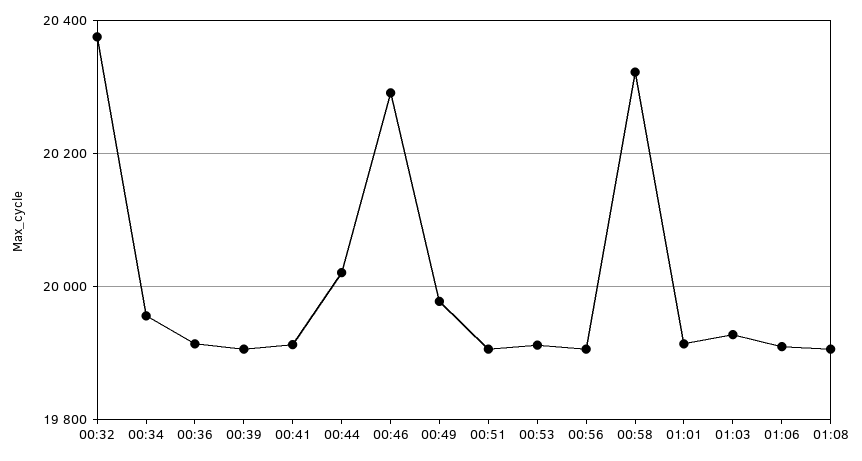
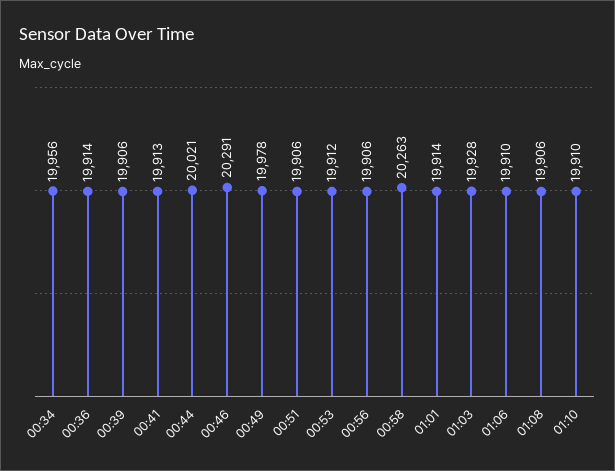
00:32: 20380 -> none
00:58: 20320 -> 20263
01:10: none -> 19910

